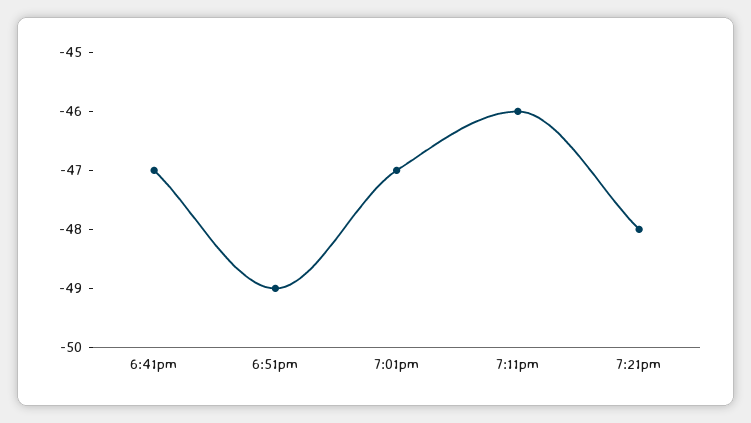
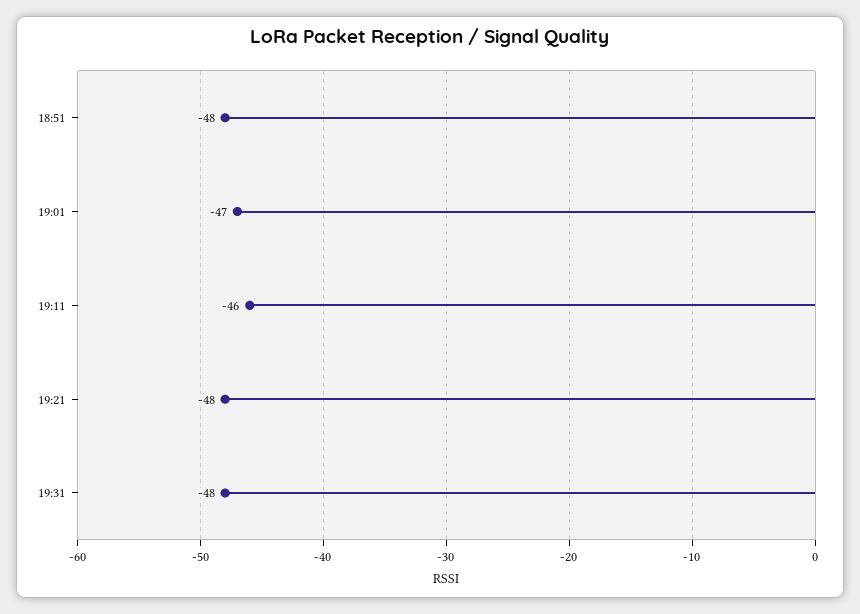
6:41pm: -47 -> none
6:51pm: -49 -> -48
19:31: none -> -48

